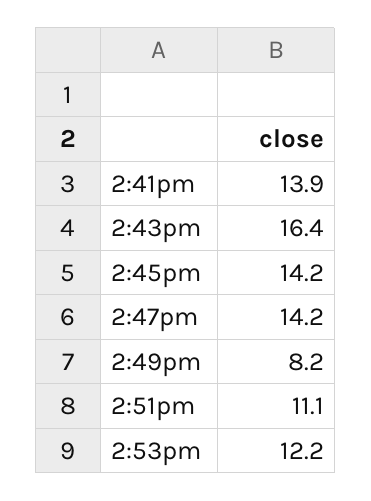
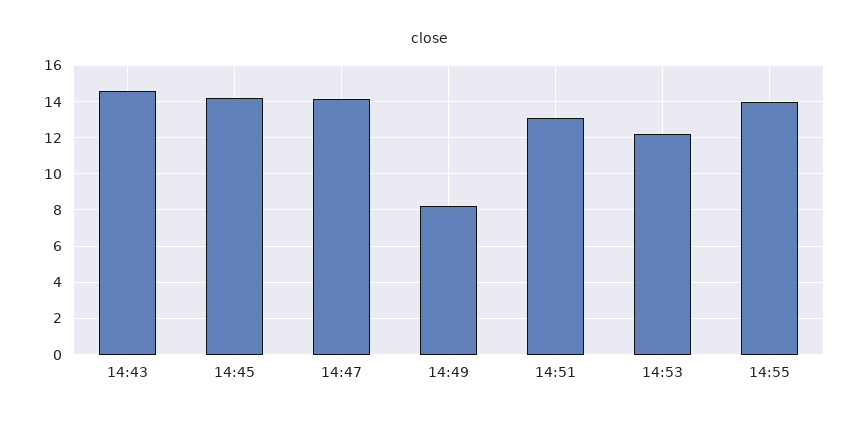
2:41pm: 13.9 -> none
2:43pm: 16.4 -> 14.5
2:51pm: 11.1 -> 13
14:55: none -> 14

